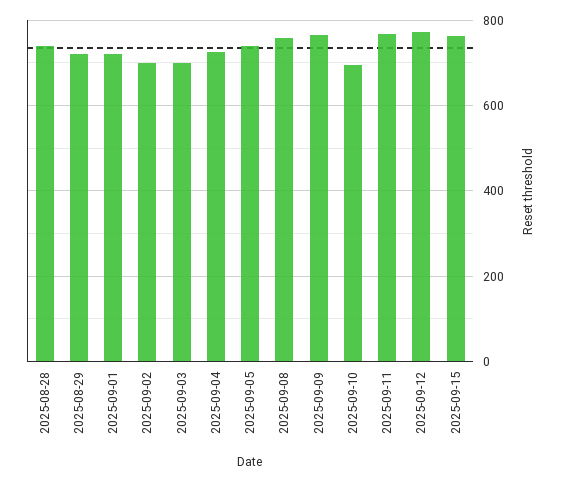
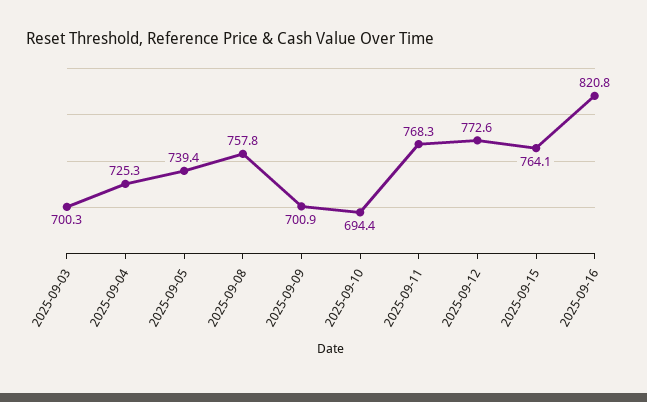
2025-08-28: 740 -> none
2025-08-29: 720 -> none
2025-09-01: 720 -> none
2025-09-02: 700 -> none
2025-09-09: 760 -> 700.9
2025-09-16: none -> 820.8

